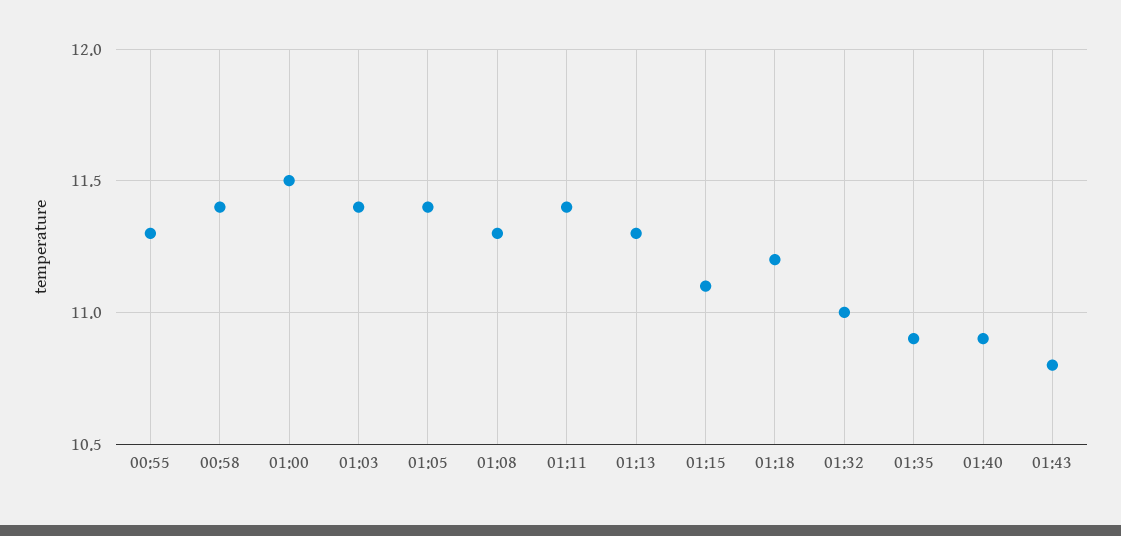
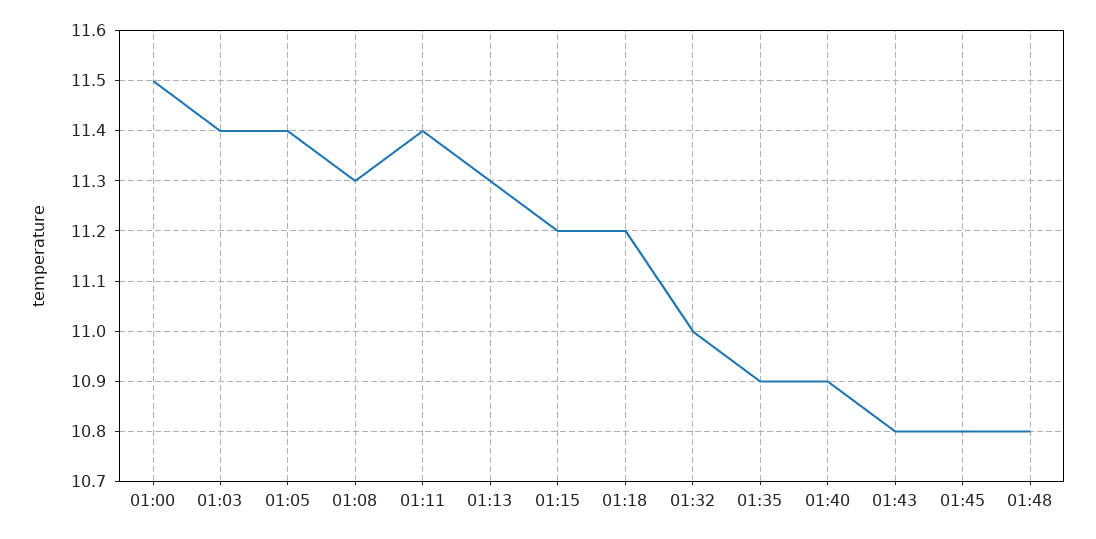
00:55: 11.3 -> none
00:58: 11.4 -> none
01:15: 11.1 -> 11.2
01:45: none -> 10.8
01:48: none -> 10.8

